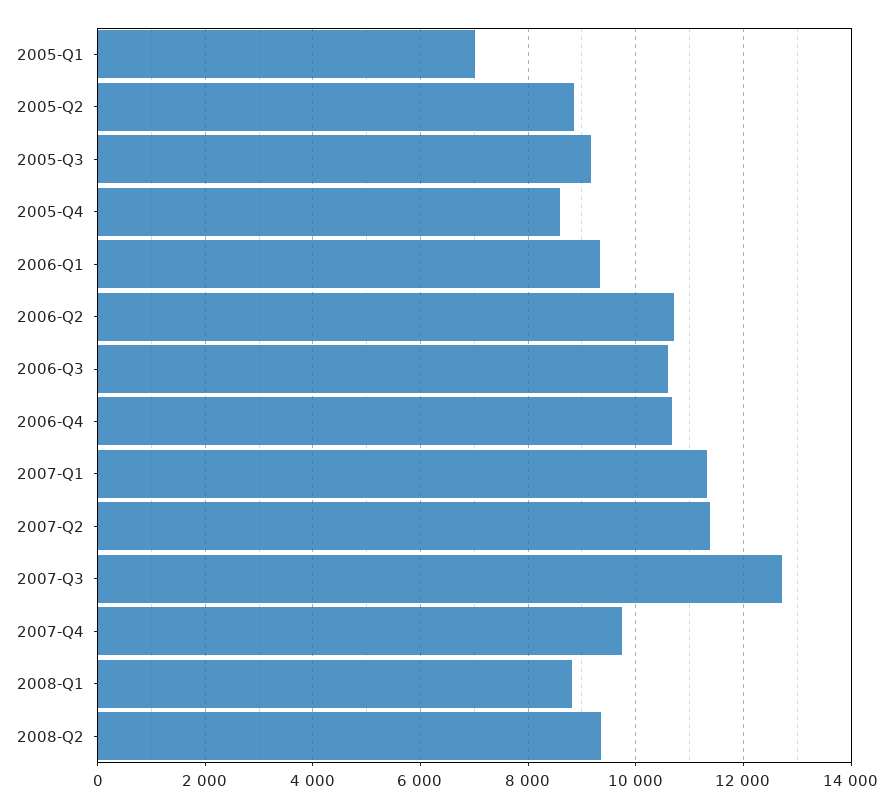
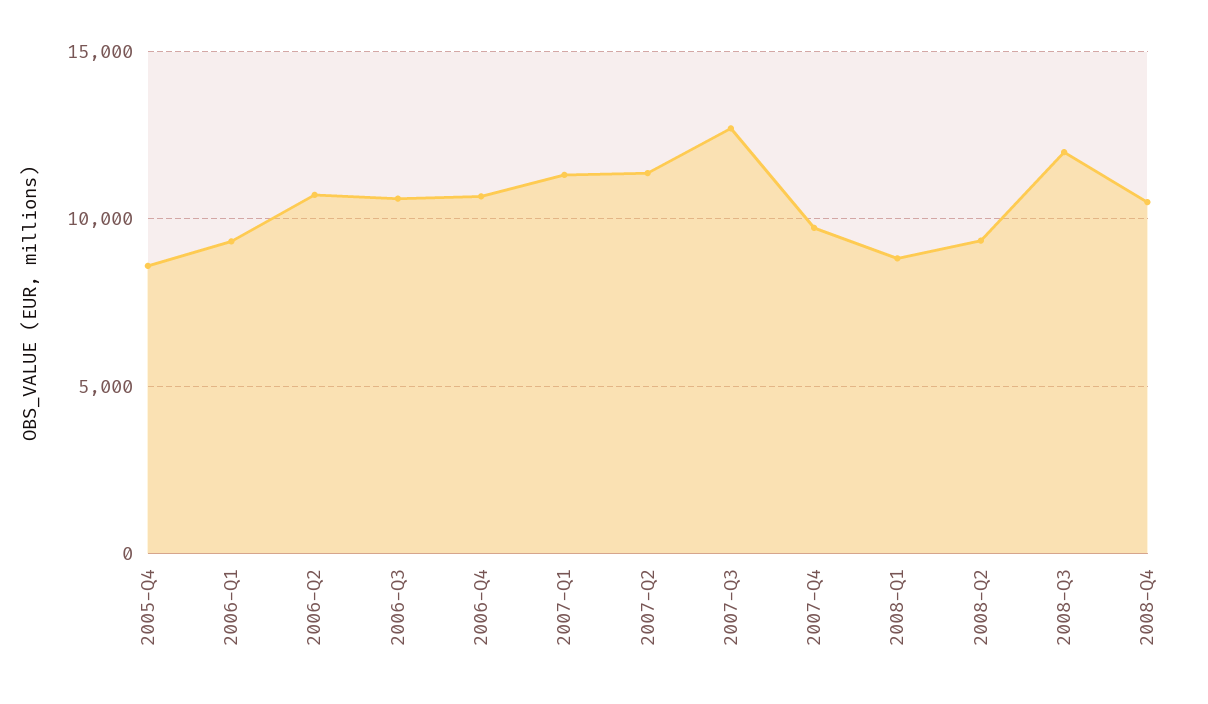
2005-Q1: 7000 -> none
2005-Q2: 8800 -> none
2005-Q3: 9200 -> none
2008-Q3: none -> 12000
2008-Q4: none -> 10500

